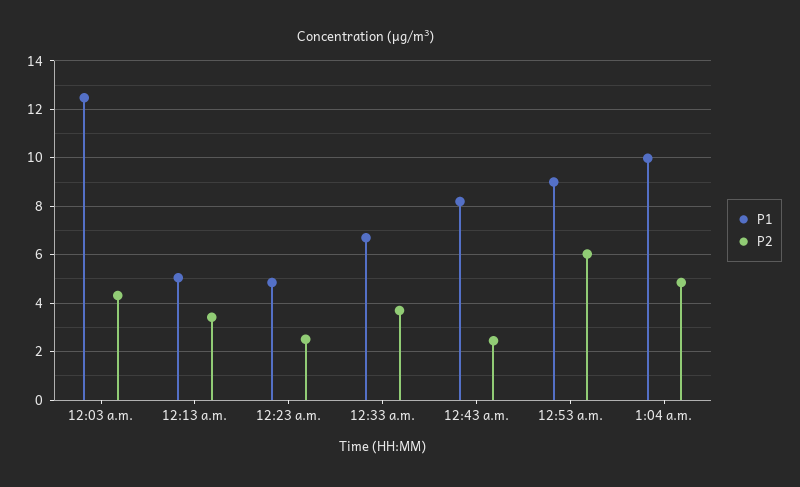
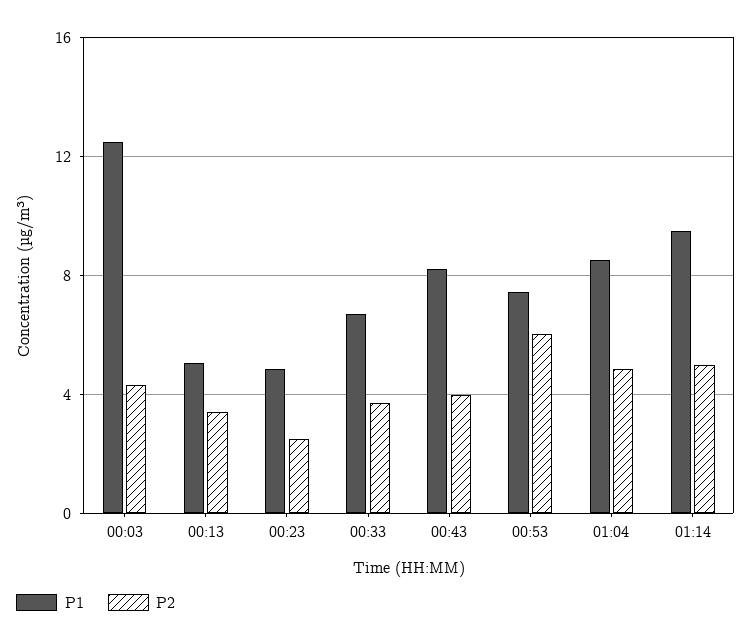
P2, 12:43 a.m.: 2.5 -> 4
P1, 12:53 a.m.: 9 -> 7.5
P1, 1:04 a.m.: 10 -> 8.5
P1, 01:14: none -> 9.5
P2, 01:14: none -> 5

